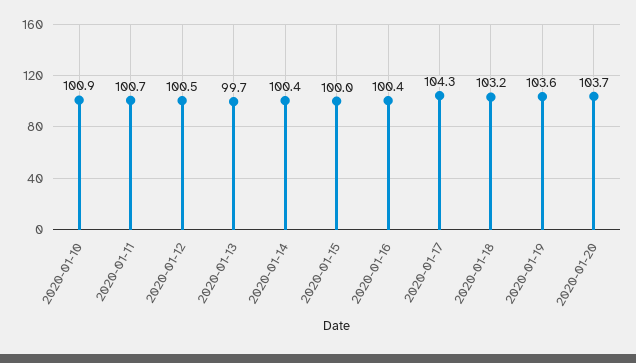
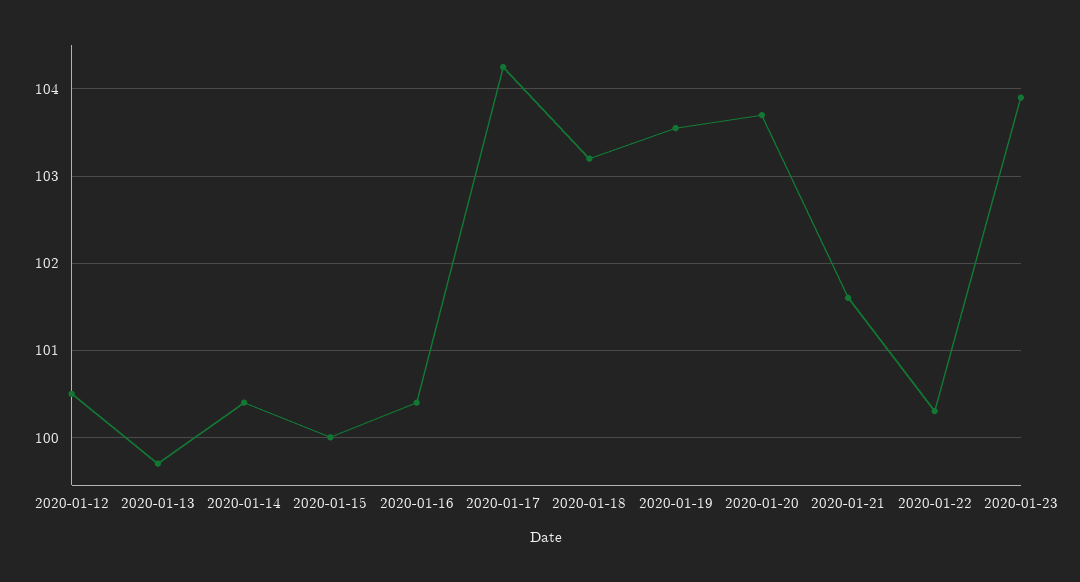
2020-01-10: 100.9 -> none
2020-01-11: 100.7 -> none
2020-01-21: none -> 101.6
2020-01-22: none -> 100.3
2020-01-23: none -> 103.9

